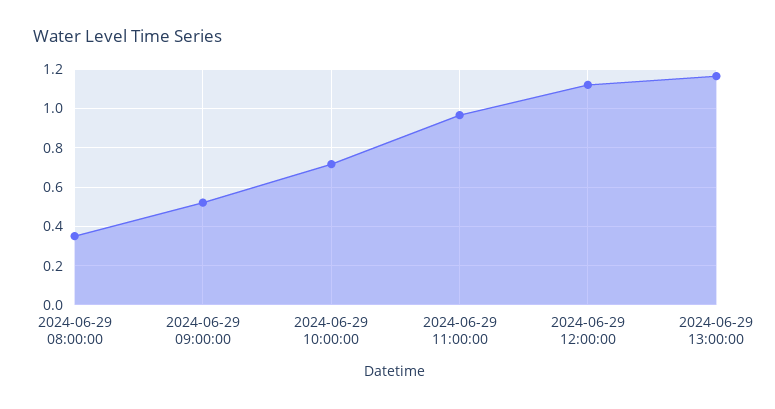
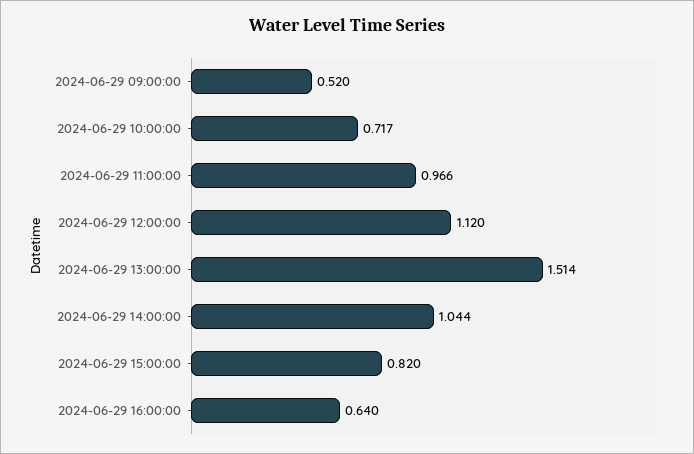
2024-06-29 08:00:00: 0.35 -> none
2024-06-29 13:00:00: 1.15 -> 1.514
2024-06-29 14:00:00: none -> 1.044
2024-06-29 15:00:00: none -> 0.82
2024-06-29 16:00:00: none -> 0.64

